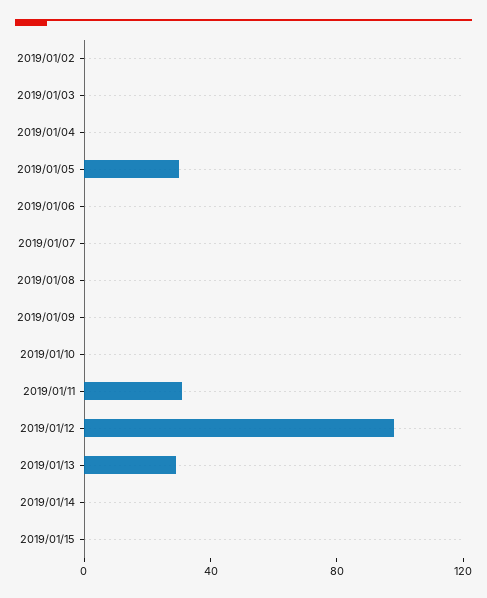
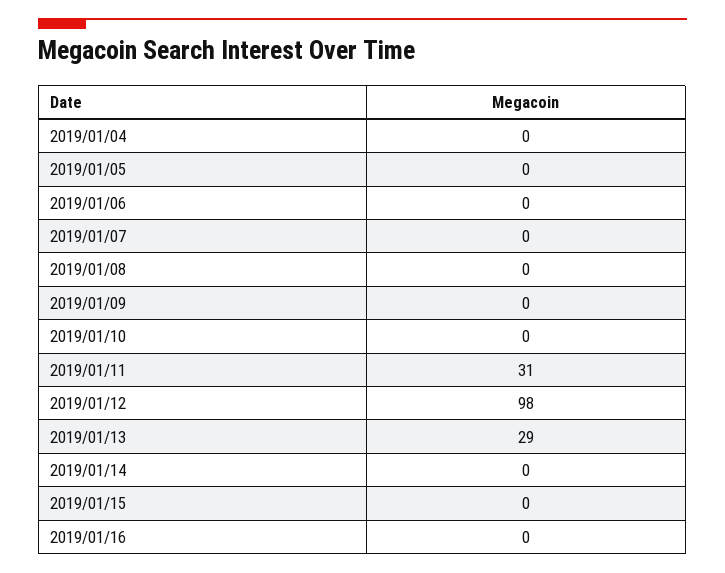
2019/01/02: 0 -> none
2019/01/03: 0 -> none
2019/01/05: 30 -> 0
2019/01/16: none -> 0

